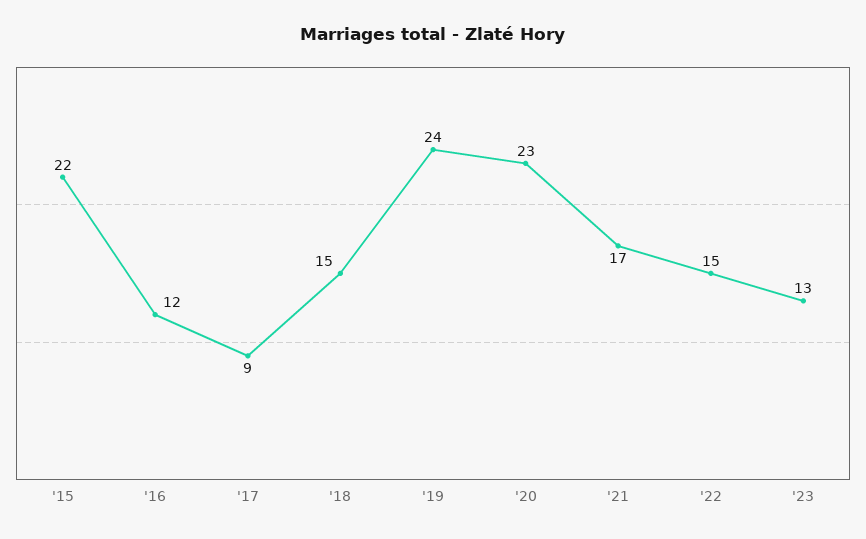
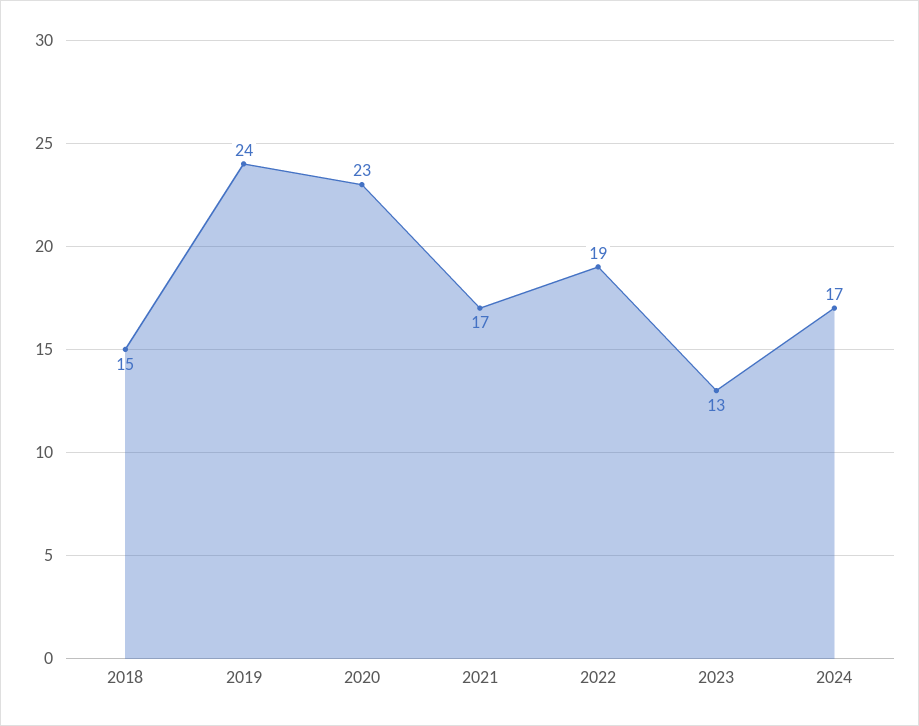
'15: 22 -> none
'16: 12 -> none
'17: 9 -> none
'22: 15 -> 19
2024: none -> 17

